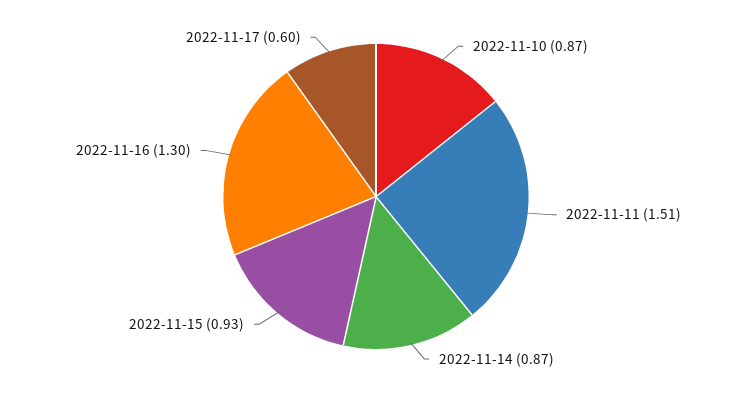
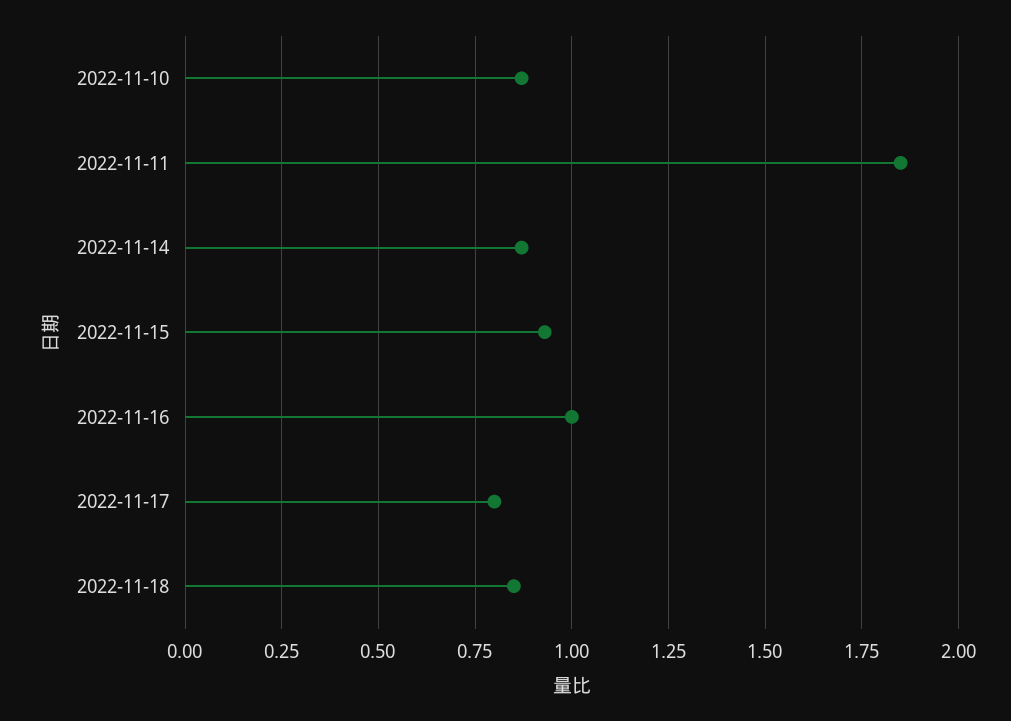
2022-11-11: 1.51 -> 1.85
2022-11-16: 1.3 -> 1
2022-11-17: 0.6 -> 0.8
2022-11-18: none -> 0.85

